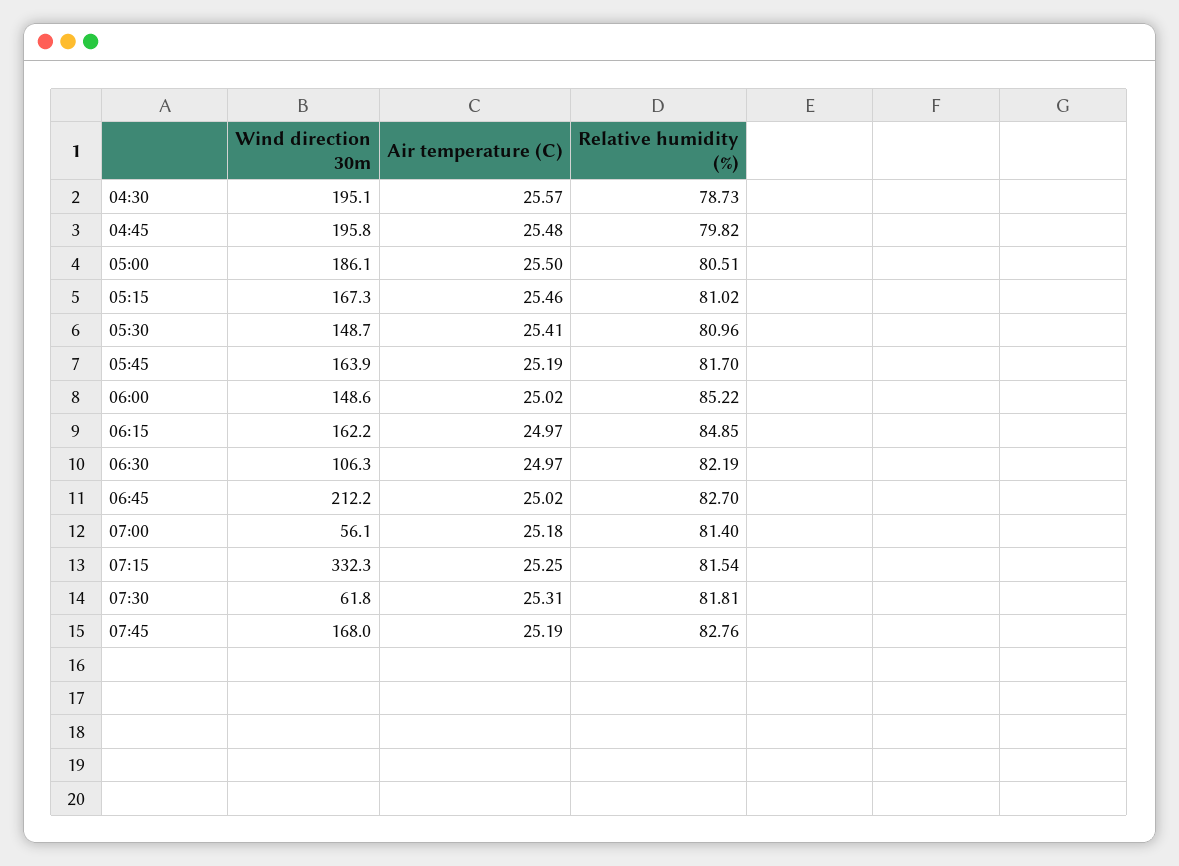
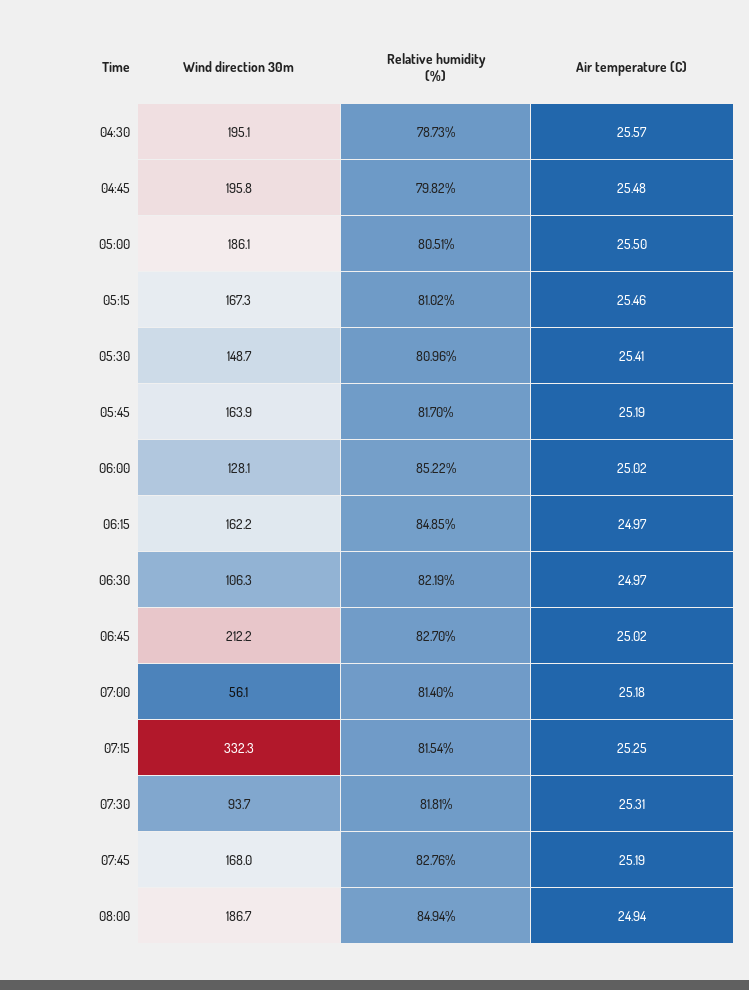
Wind direction 30m, 06:00: 148.6 -> 128.1
Wind direction 30m, 07:30: 61.8 -> 93.7
Wind direction 30m, 08:00: none -> 186.7
Relative humidity (%), 08:00: none -> 84.94
Air temperature (C), 08:00: none -> 24.94

